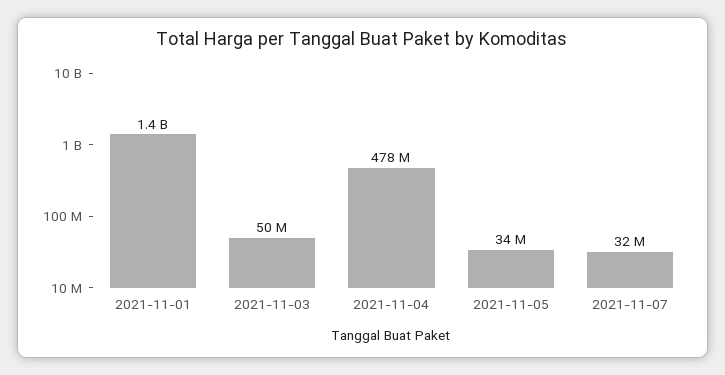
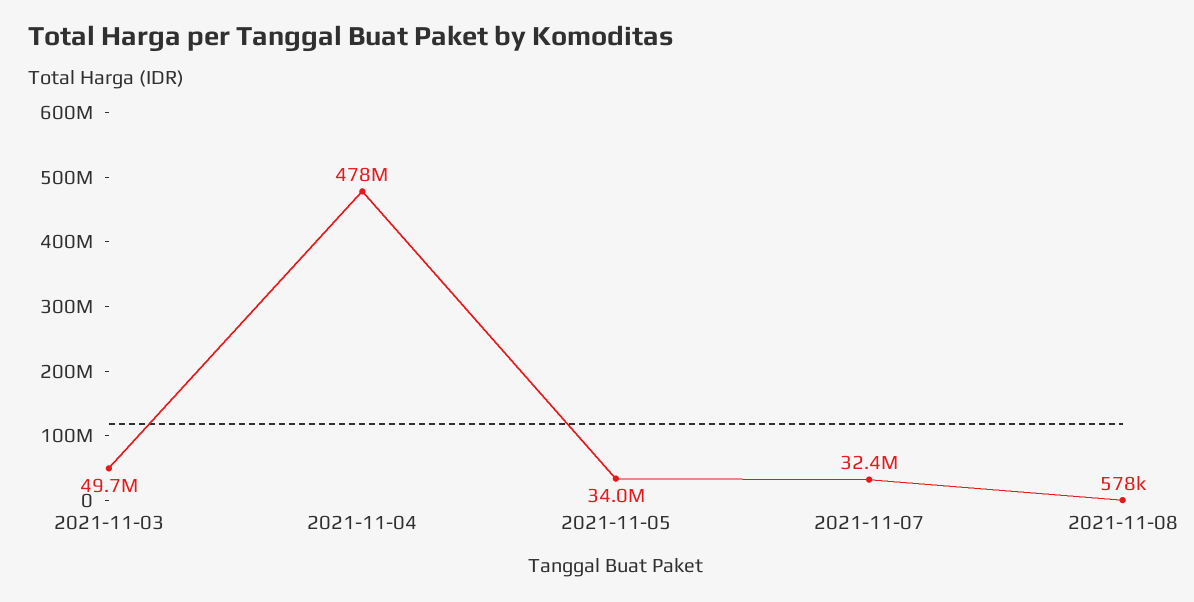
2021-11-01: 1400000000 -> none
2021-11-08: none -> 578000

